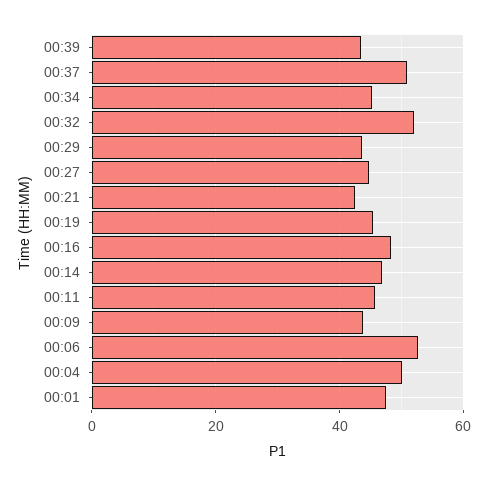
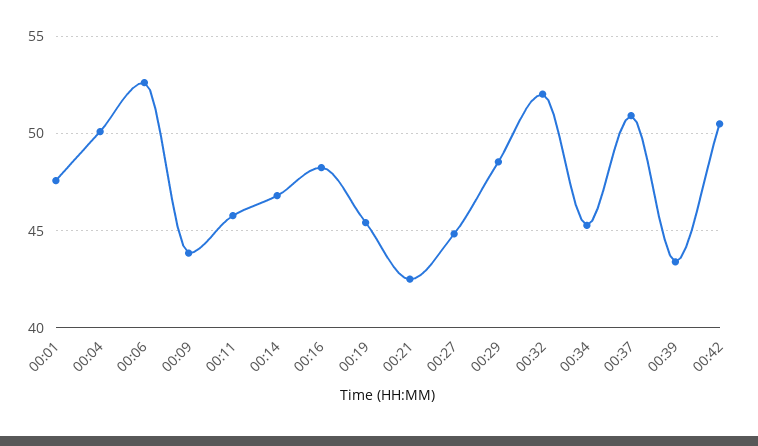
00:29: 44 -> 48.5
00:42: none -> 50.5

